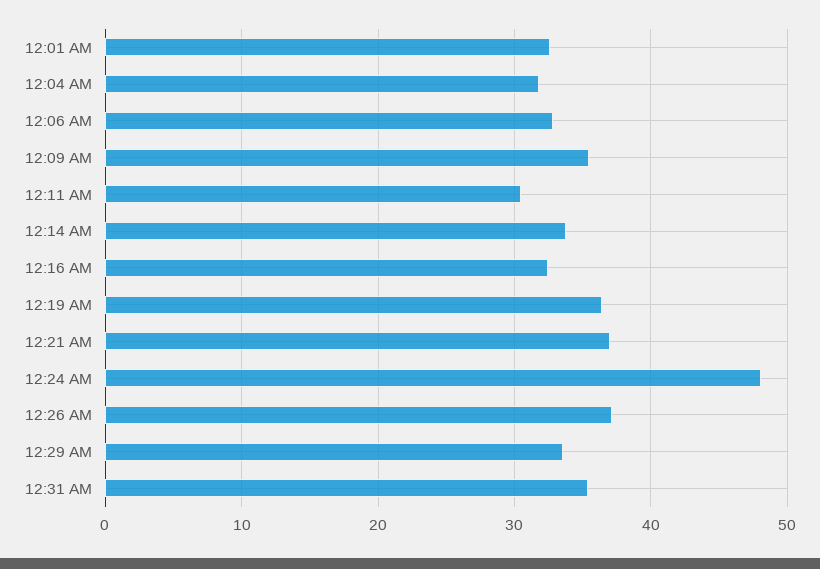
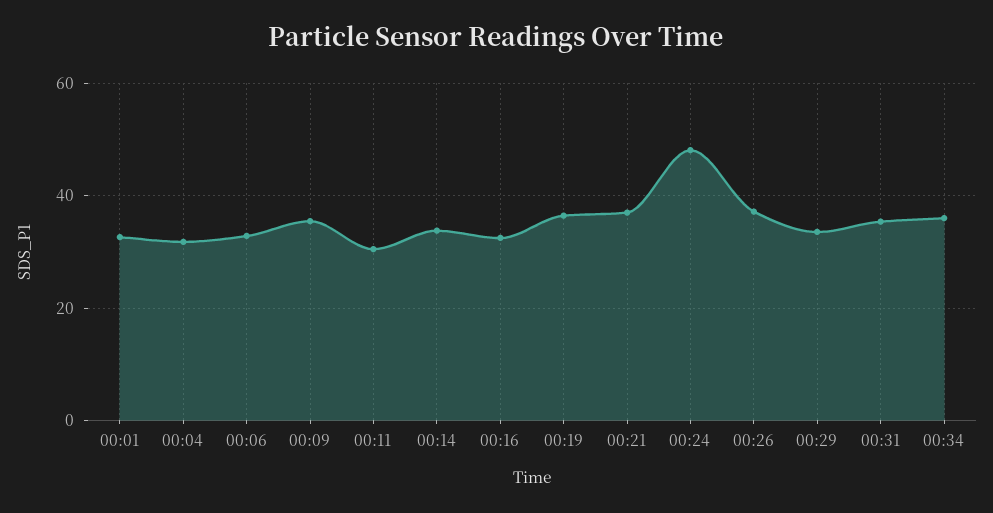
00:34: none -> 36

